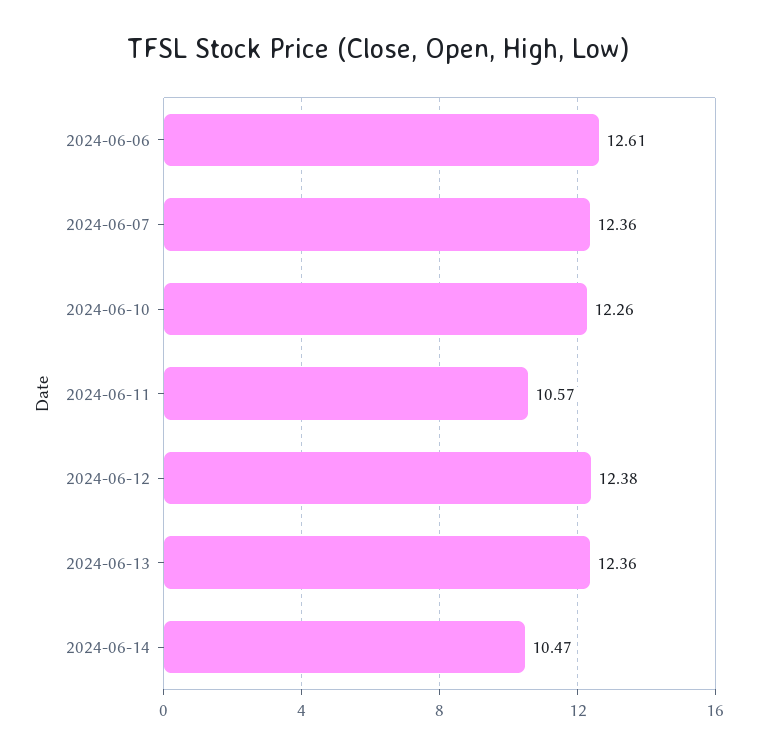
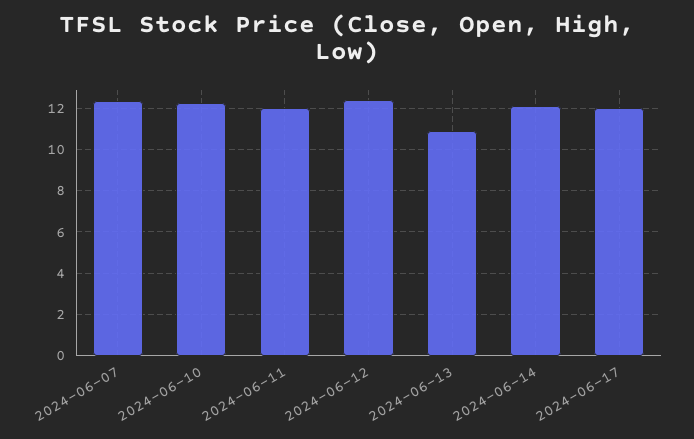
2024-06-06: 12.61 -> none
2024-06-11: 10.57 -> 12
2024-06-13: 12.36 -> 11
2024-06-14: 10.47 -> 12
2024-06-17: none -> 12

